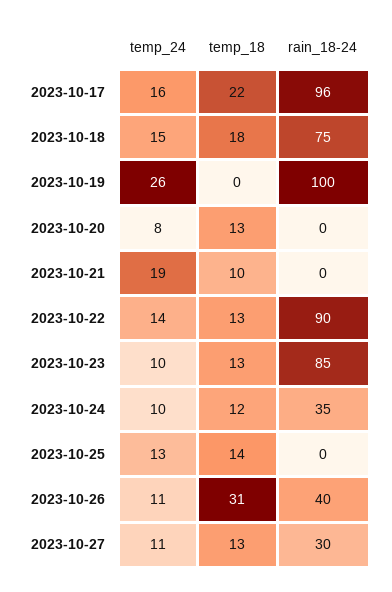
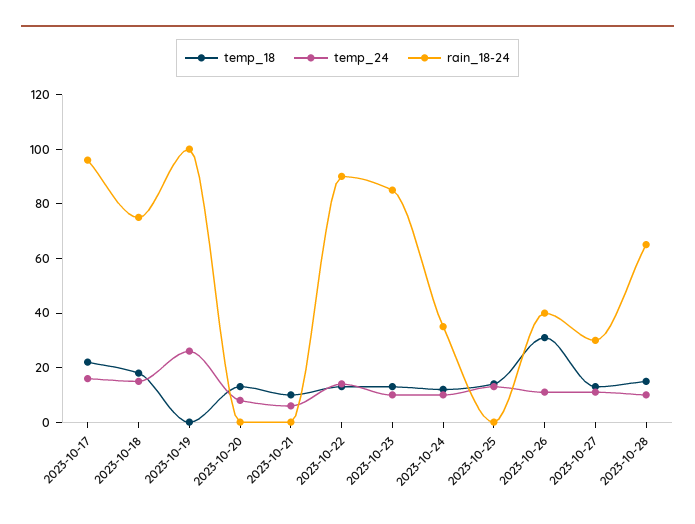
temp_24, 2023-10-21: 19 -> 5
temp_18, 2023-10-28: none -> 15
temp_24, 2023-10-28: none -> 10
rain_18-24, 2023-10-28: none -> 65

